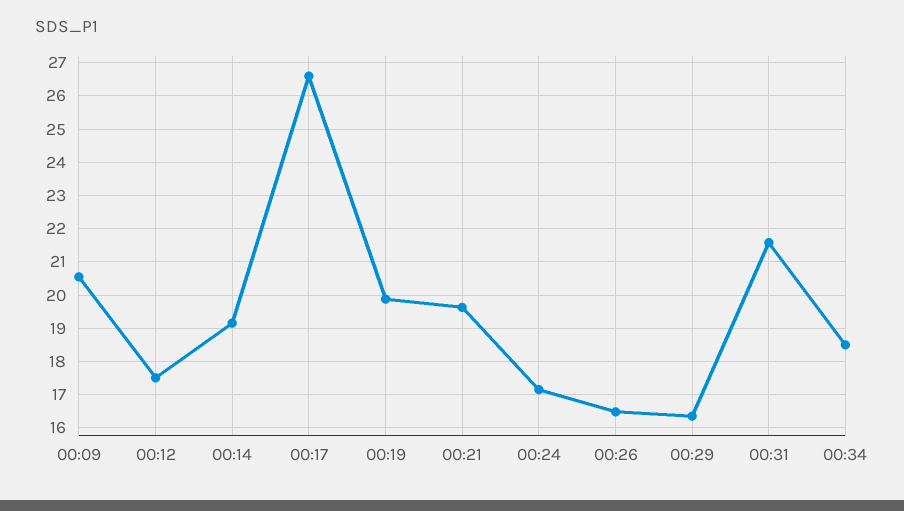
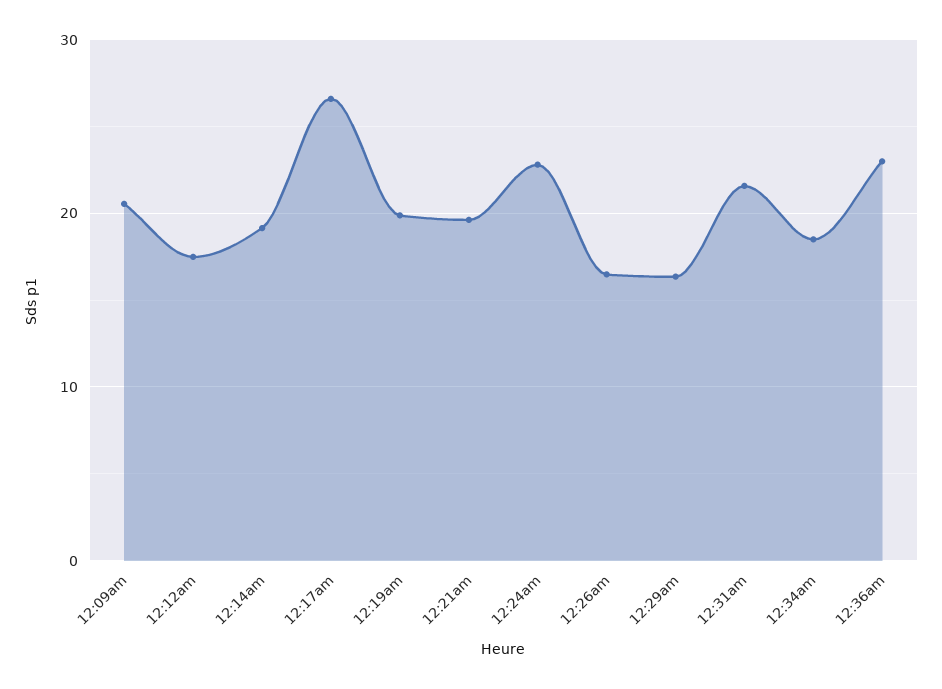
00:24: 17.2 -> 23
12:36am: none -> 23

